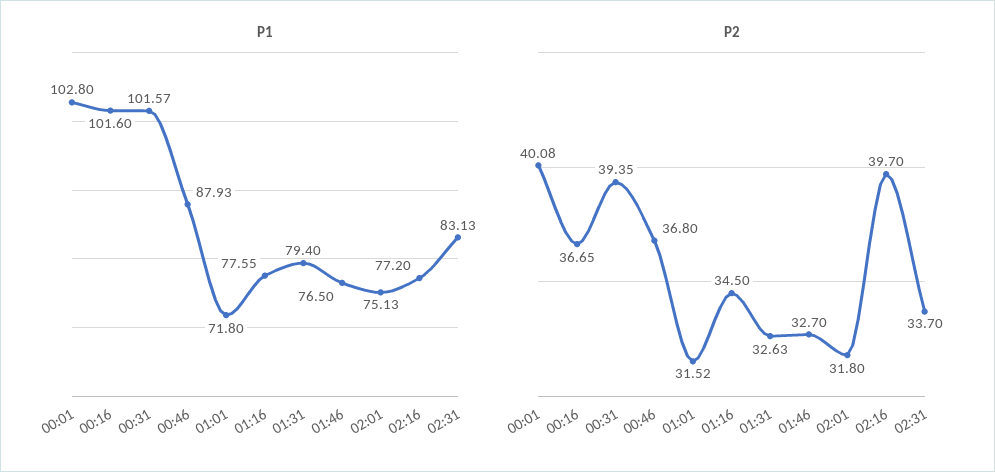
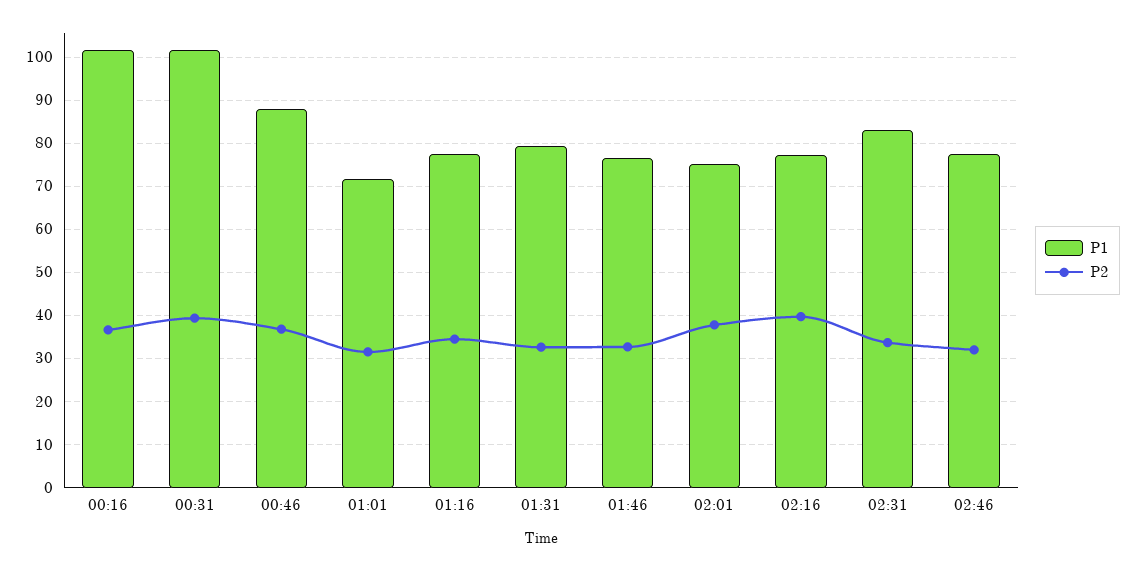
P1, 00:01: 102.8 -> none
P2, 00:01: 40.08 -> none
P2, 02:01: 31.8 -> 38
P1, 02:46: none -> 78
P2, 02:46: none -> 32

